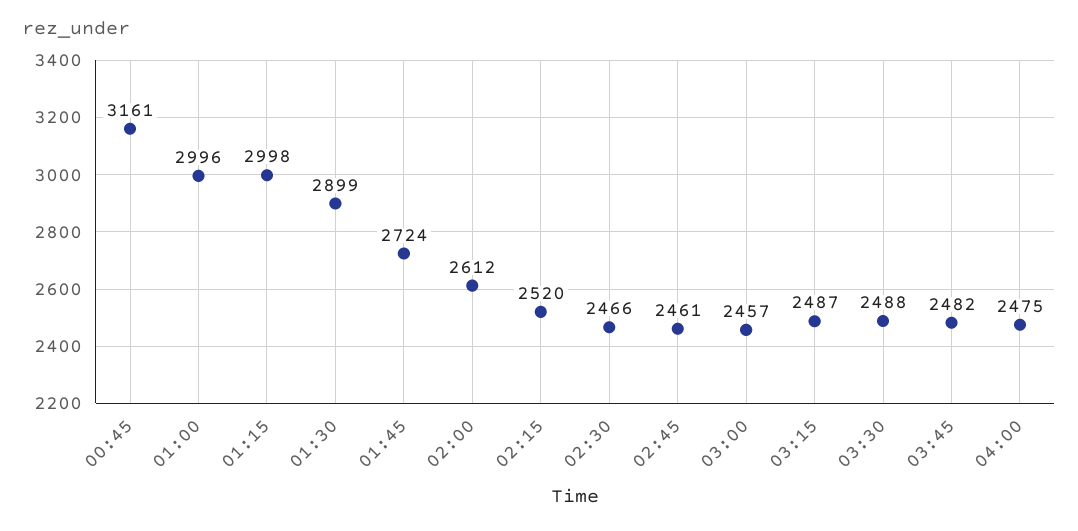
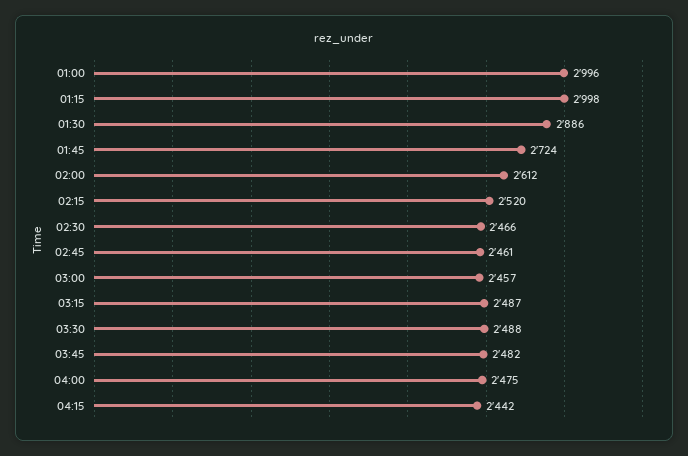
00:45: 3161 -> none
01:30: 2899 -> 2886
04:15: none -> 2442

